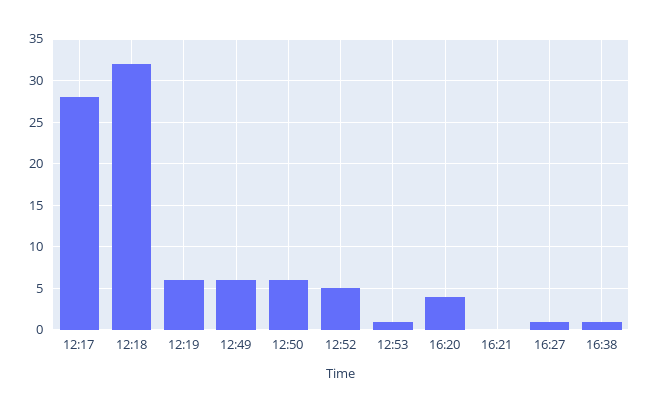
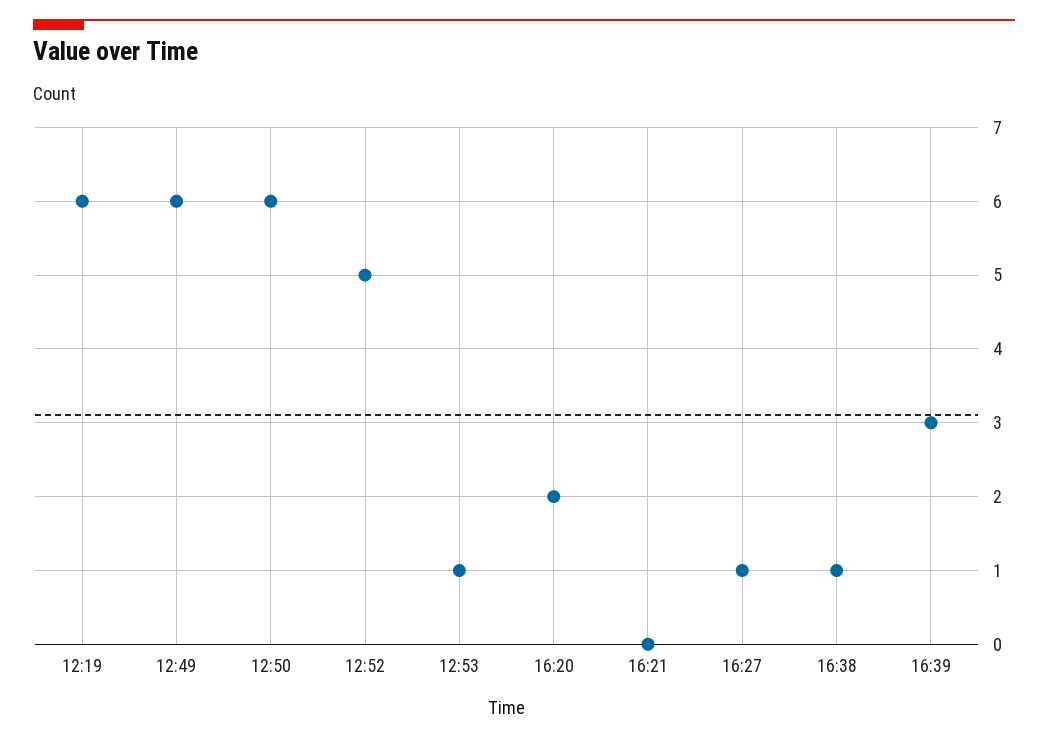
12:17: 28 -> none
12:18: 32 -> none
16:20: 4 -> 2
16:39: none -> 3

